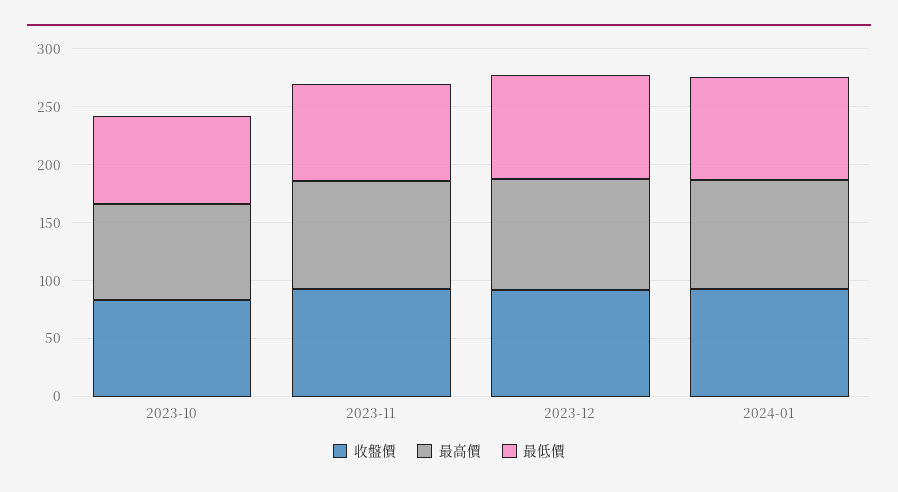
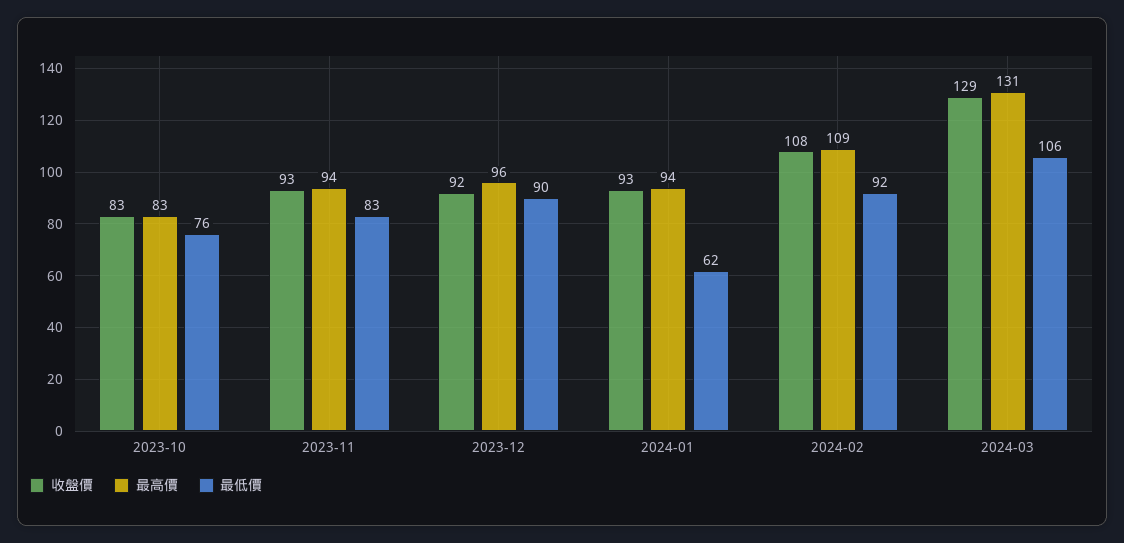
最低價, 2024-01: 90 -> 62
收盤價, 2024-02: none -> 108
最高價, 2024-02: none -> 109
最低價, 2024-02: none -> 92
收盤價, 2024-03: none -> 129
最高價, 2024-03: none -> 131
最低價, 2024-03: none -> 106

